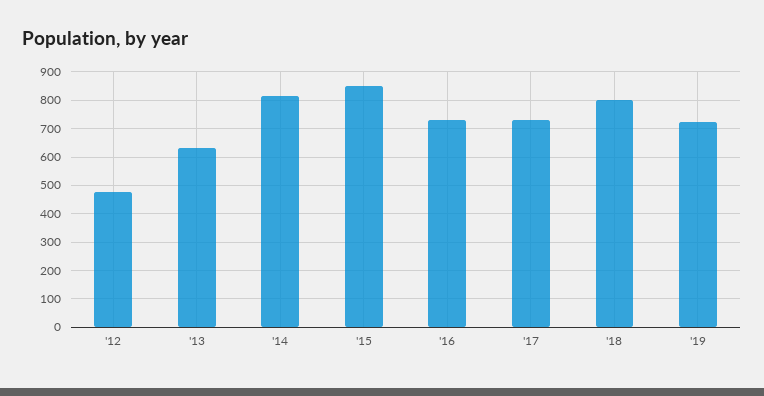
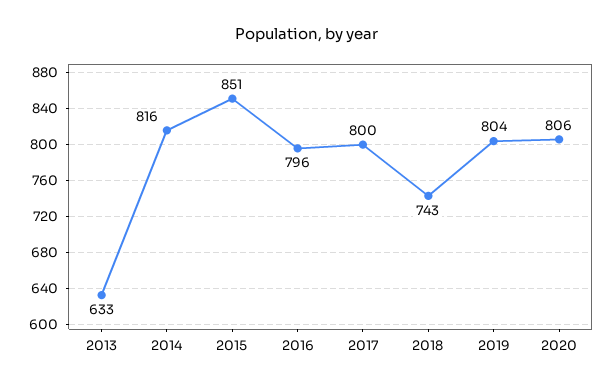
'12: 475 -> none
'16: 725 -> 796
'17: 725 -> 800
'18: 800 -> 743
'19: 725 -> 804
2020: none -> 806

